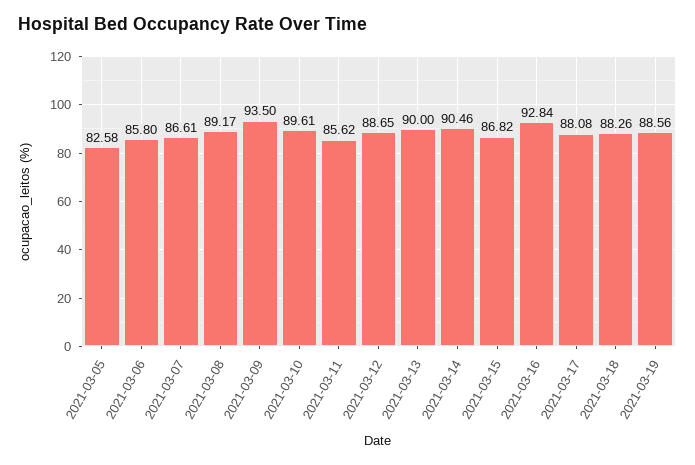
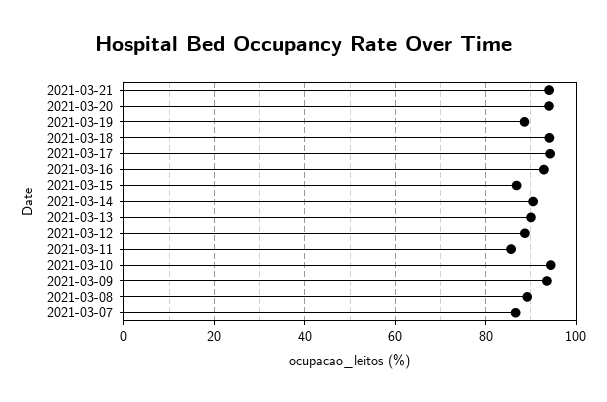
2021-03-05: 82.58 -> none
2021-03-06: 85.8 -> none
2021-03-10: 89.61 -> 94
2021-03-17: 88.08 -> 94
2021-03-18: 88.26 -> 94
2021-03-21: none -> 94
2021-03-20: none -> 94

